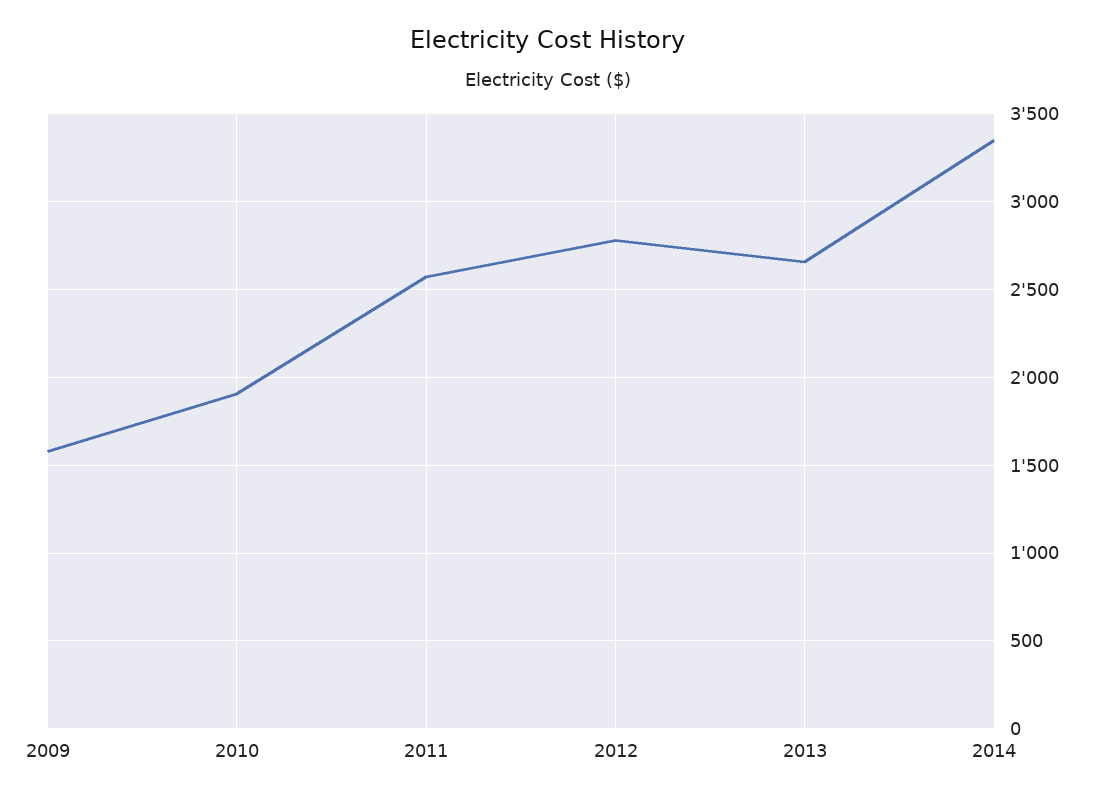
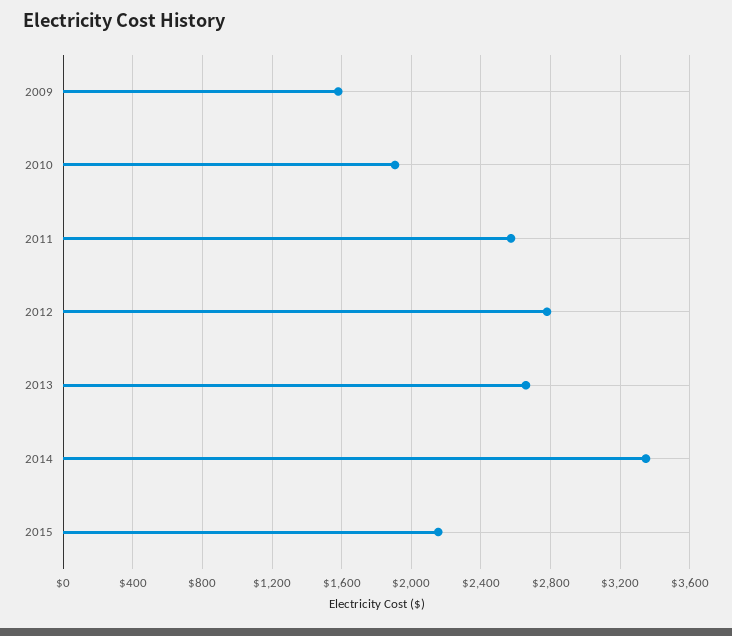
2015: none -> 2150

